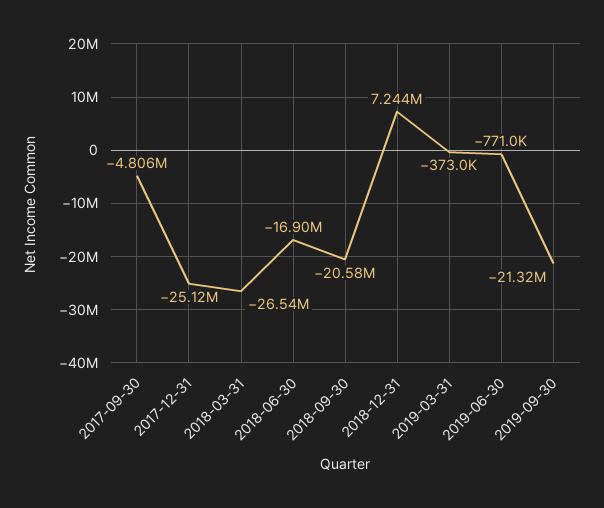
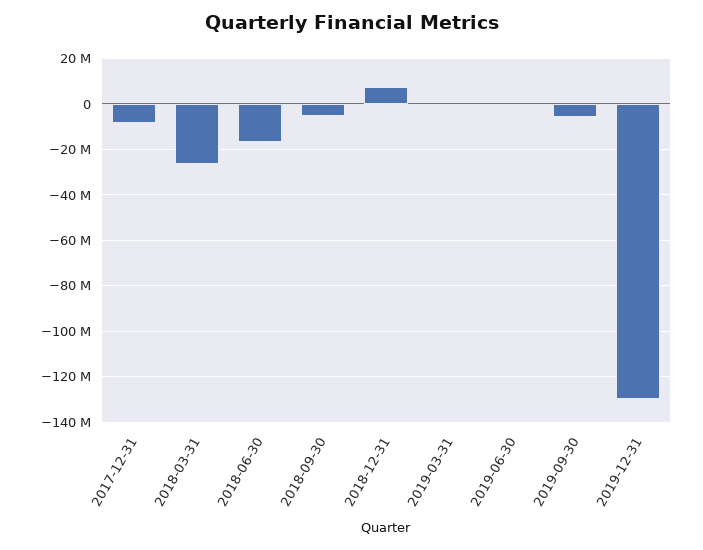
2017-09-30: -4806000 -> none
2017-12-31: -25120000 -> -10000000
2018-09-30: -20580000 -> -5000000
2019-09-30: -21320000 -> -5000000
2019-12-31: none -> -130000000

